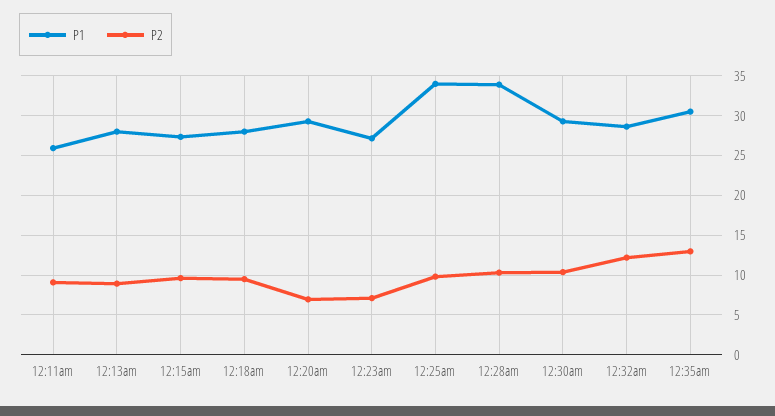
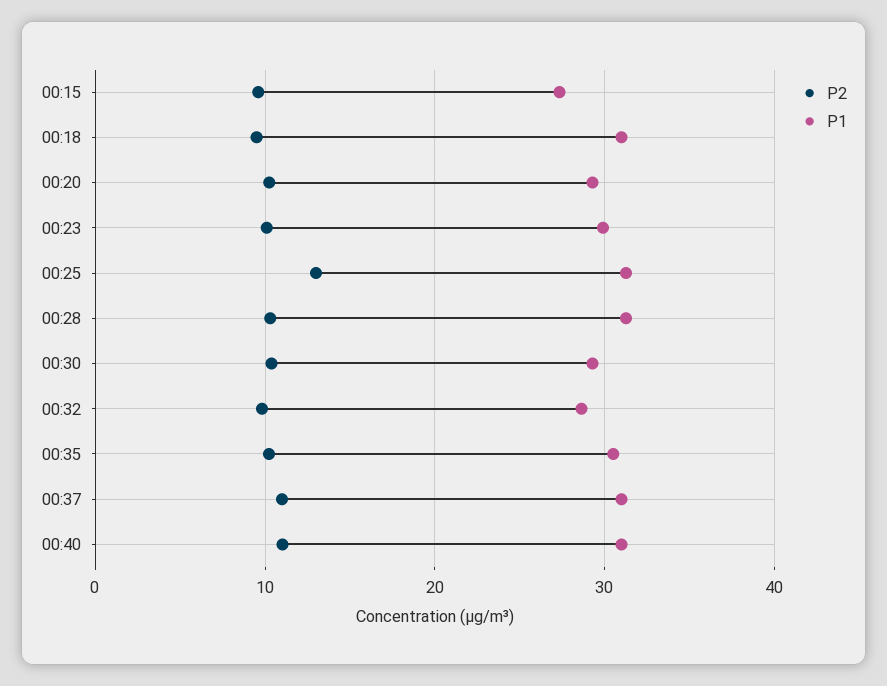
P1, 12:11am: 26 -> none
P2, 12:11am: 9 -> none
P1, 12:13am: 28 -> none
P2, 12:13am: 9 -> none
P1, 12:18am: 28 -> 31
P2, 12:20am: 7 -> 10
P1, 12:23am: 27 -> 30
P2, 12:23am: 7 -> 10
P1, 12:25am: 34 -> 31
P2, 12:25am: 10 -> 13
P1, 12:28am: 34 -> 31
P2, 12:32am: 12 -> 10
P2, 12:35am: 13 -> 10
P2, 00:37: none -> 11
P1, 00:37: none -> 31
P2, 00:40: none -> 11
P1, 00:40: none -> 31

